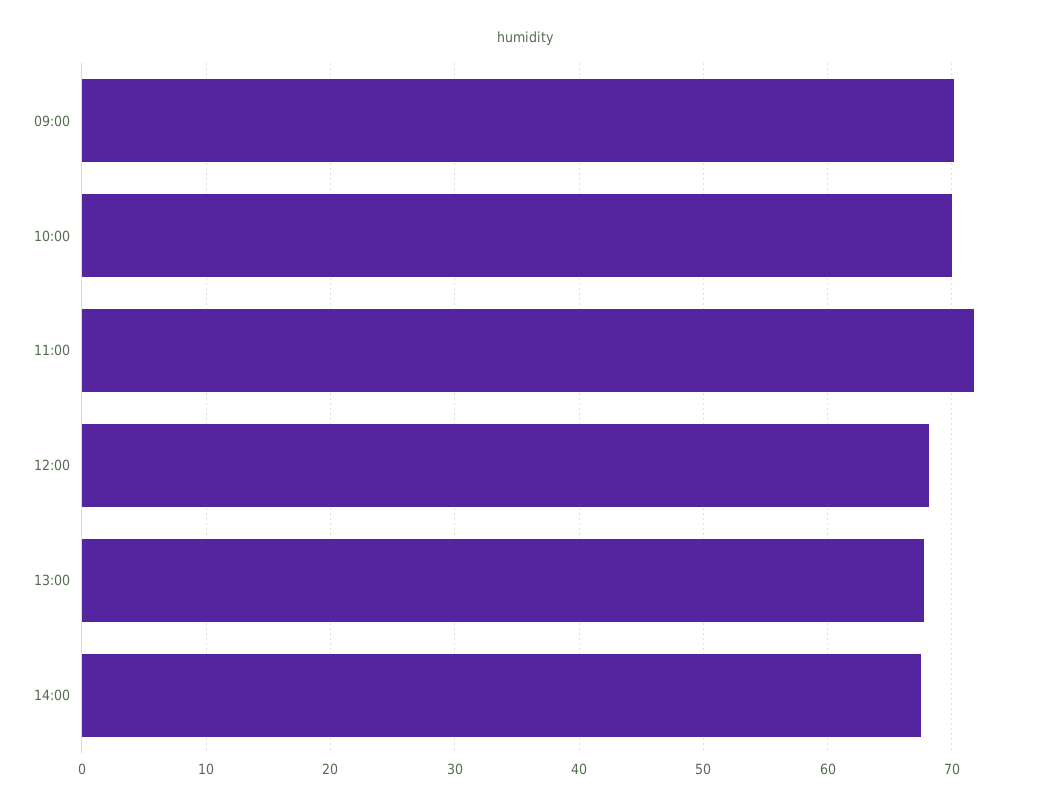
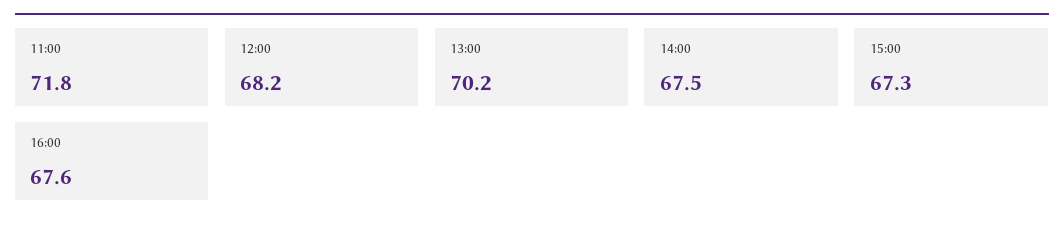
09:00: 70 -> none
10:00: 70 -> none
13:00: 68 -> 70.2
15:00: none -> 67.3
16:00: none -> 67.6

